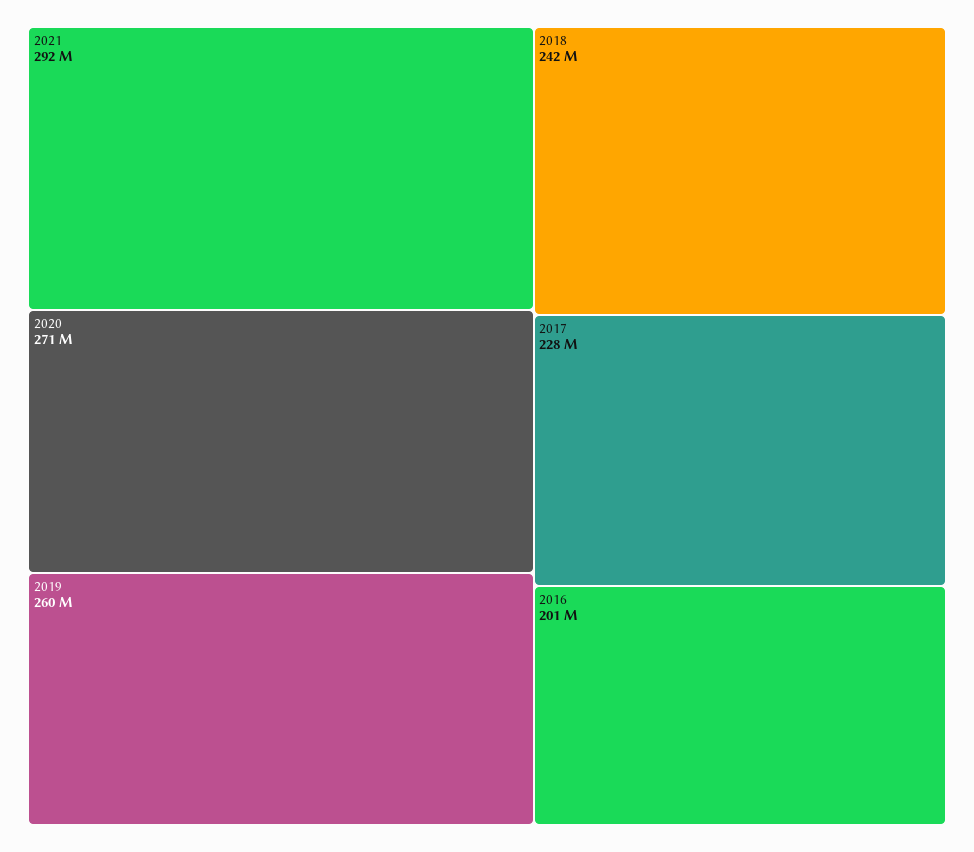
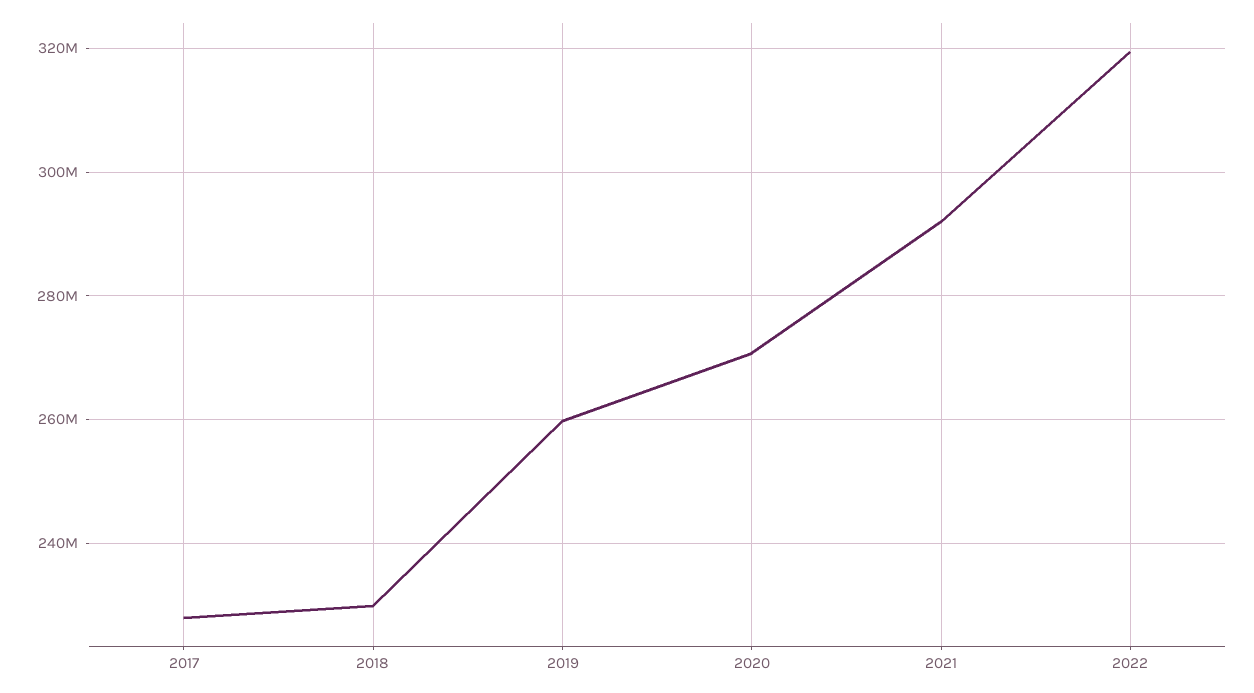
2018: 242000000 -> 230000000
2016: 201000000 -> none
2022: none -> 320000000

